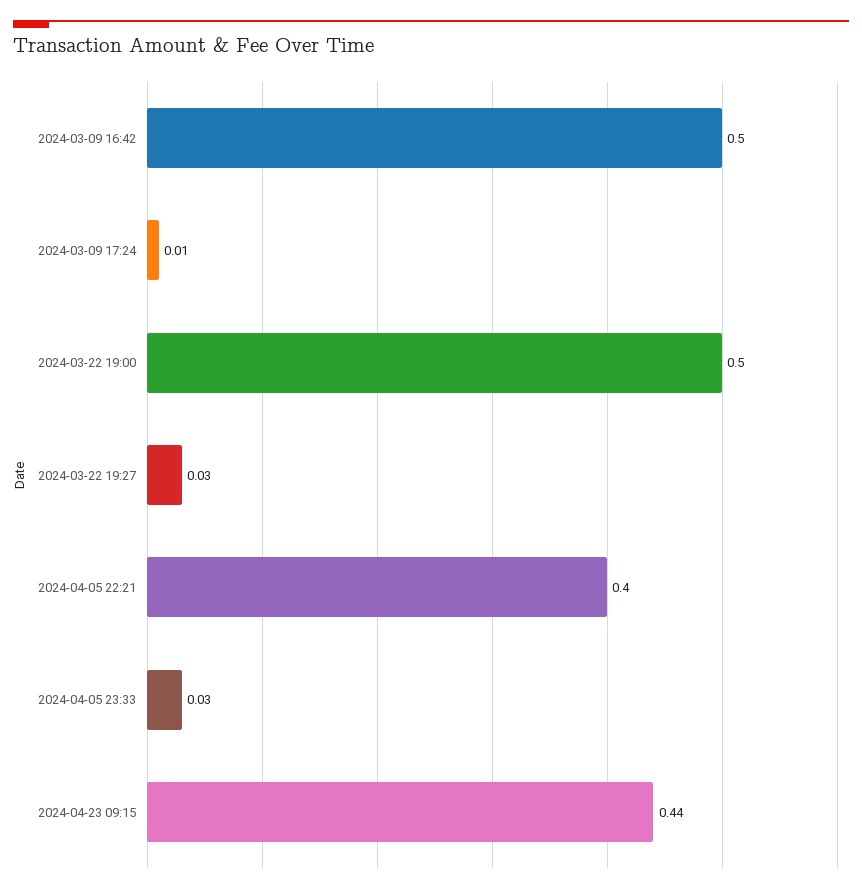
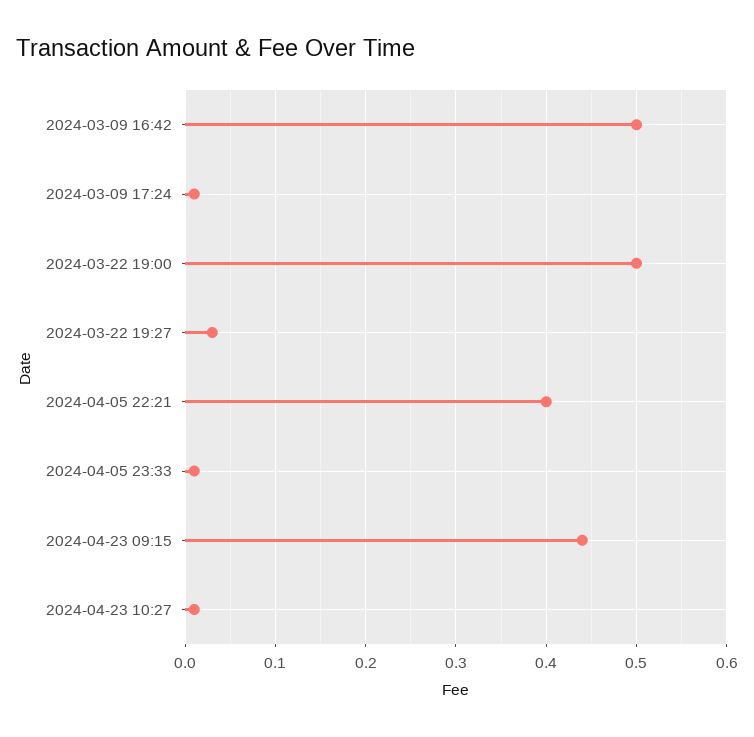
2024-04-05 23:33: 0.03 -> 0.01
2024-04-23 10:27: none -> 0.01

